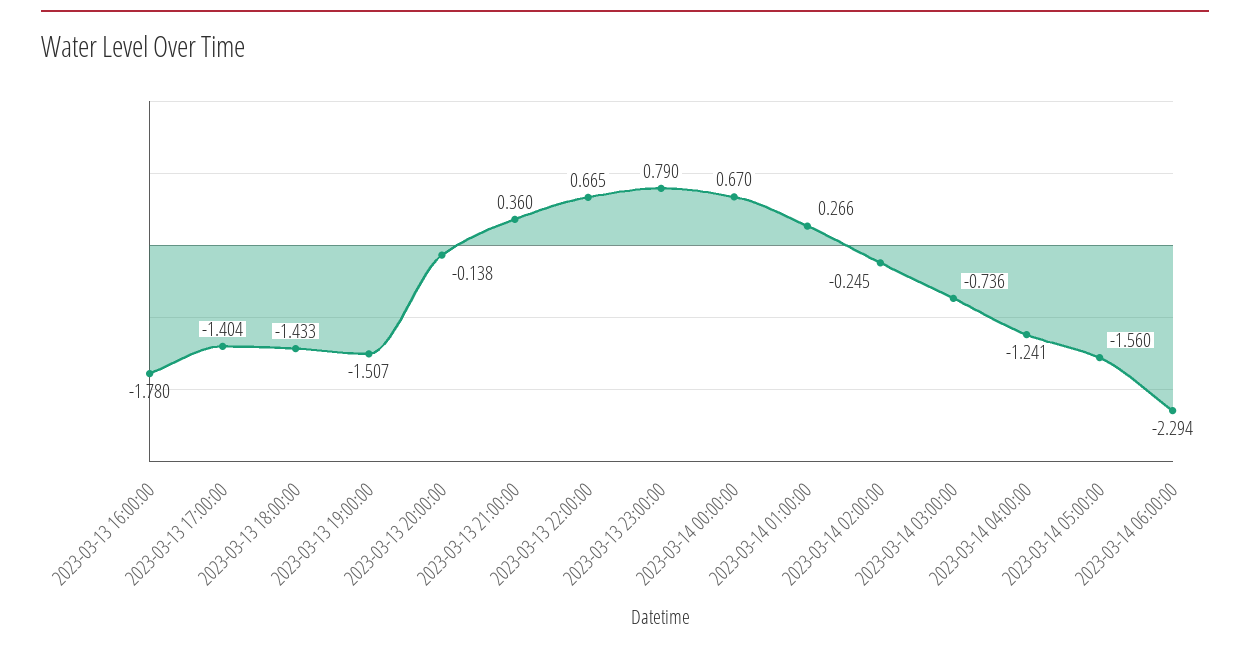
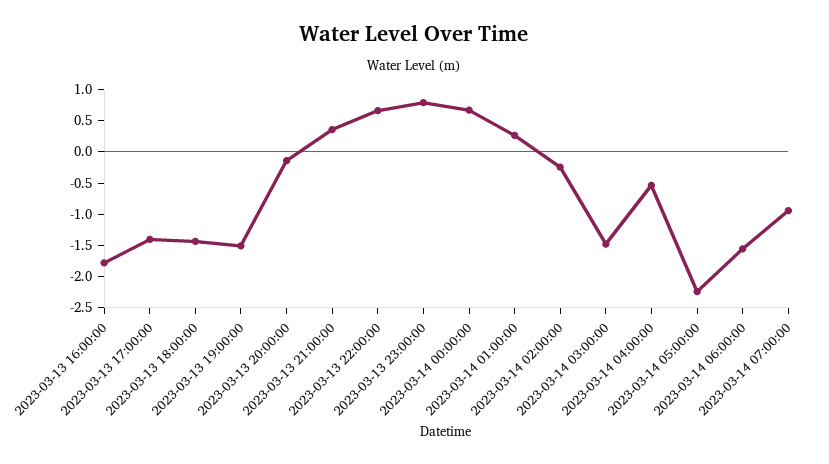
2023-03-14 03:00:00: -0.736 -> -1.5
2023-03-14 04:00:00: -1.241 -> -0.5
2023-03-14 05:00:00: -1.56 -> -2.25
2023-03-14 06:00:00: -2.294 -> -1.5
2023-03-14 07:00:00: none -> -1

